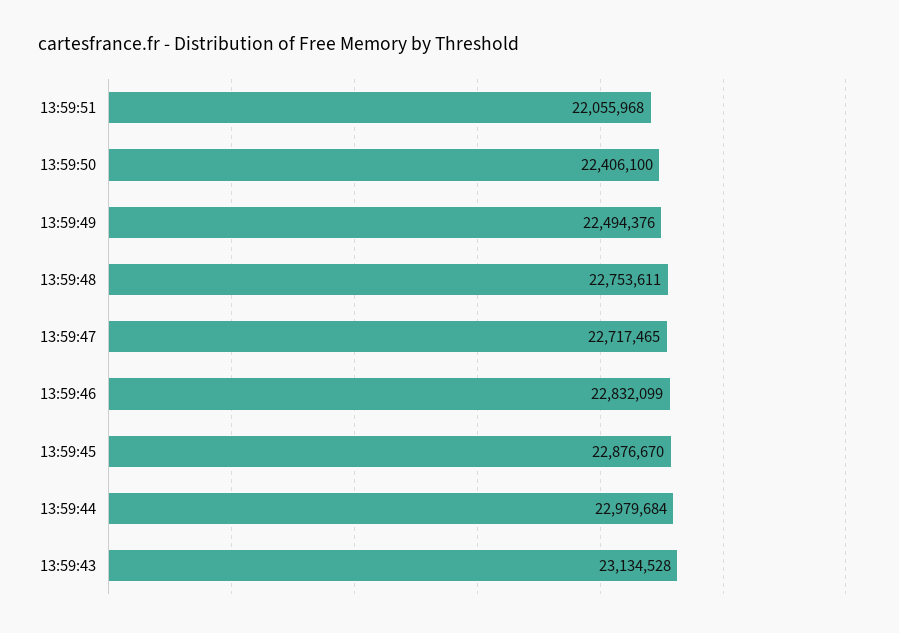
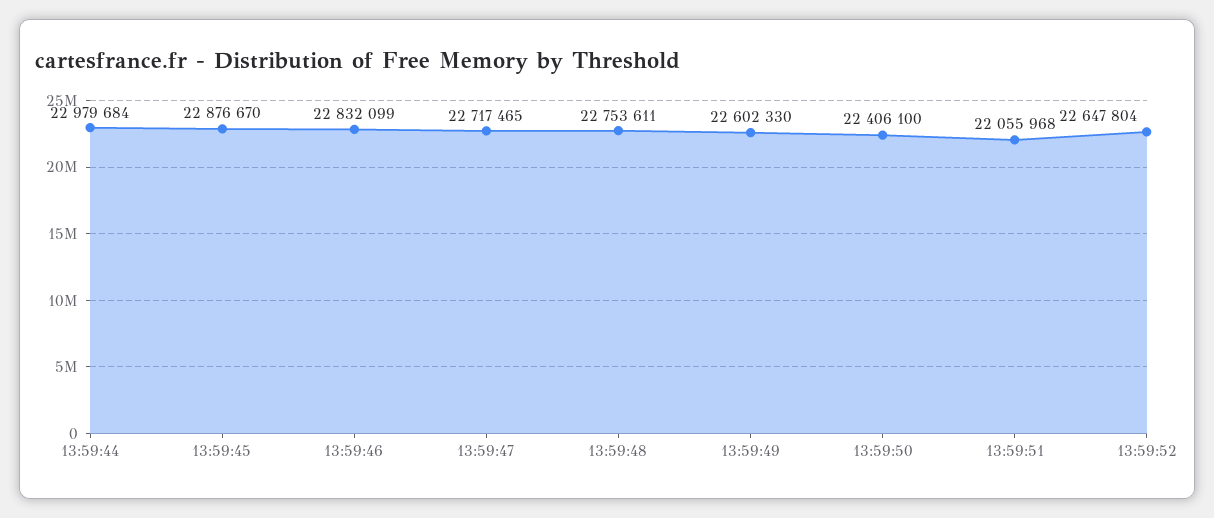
13:59:49: 22494376 -> 22602330
13:59:43: 23134528 -> none
13:59:52: none -> 22647804

